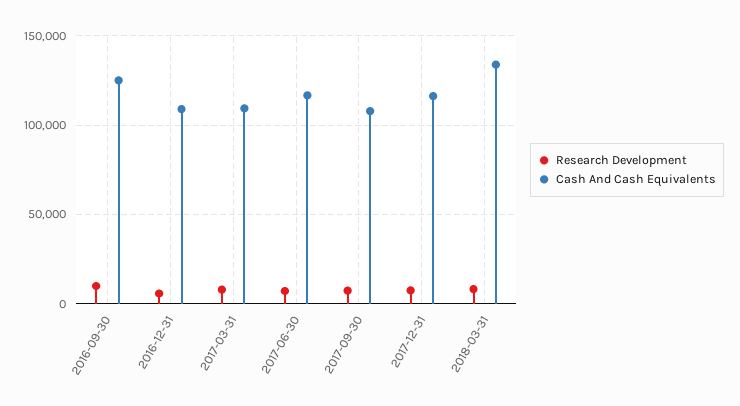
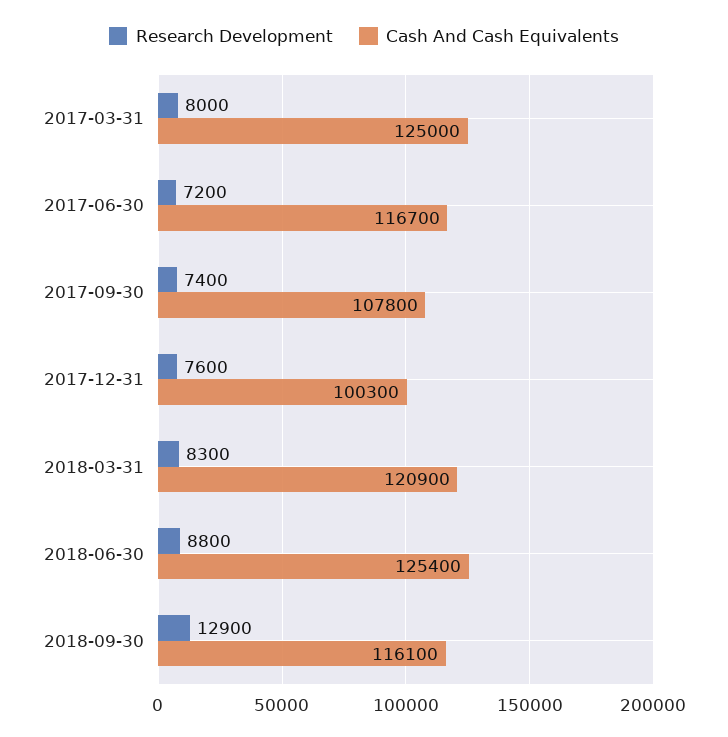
Research Development, 2016-09-30: 10000 -> none
Cash And Cash Equivalents, 2016-09-30: 125000 -> none
Research Development, 2016-12-31: 5000 -> none
Cash And Cash Equivalents, 2016-12-31: 110000 -> none
Cash And Cash Equivalents, 2017-03-31: 110000 -> 125000
Cash And Cash Equivalents, 2017-12-31: 115000 -> 100300
Cash And Cash Equivalents, 2018-03-31: 135000 -> 120900
Research Development, 2018-06-30: none -> 8800
Cash And Cash Equivalents, 2018-06-30: none -> 125400
Research Development, 2018-09-30: none -> 12900
Cash And Cash Equivalents, 2018-09-30: none -> 116100

